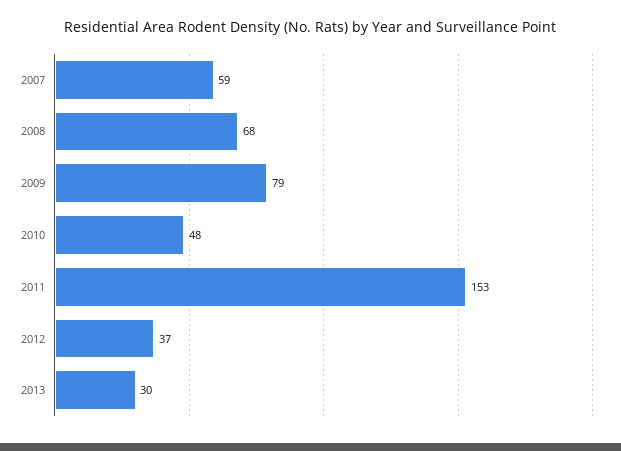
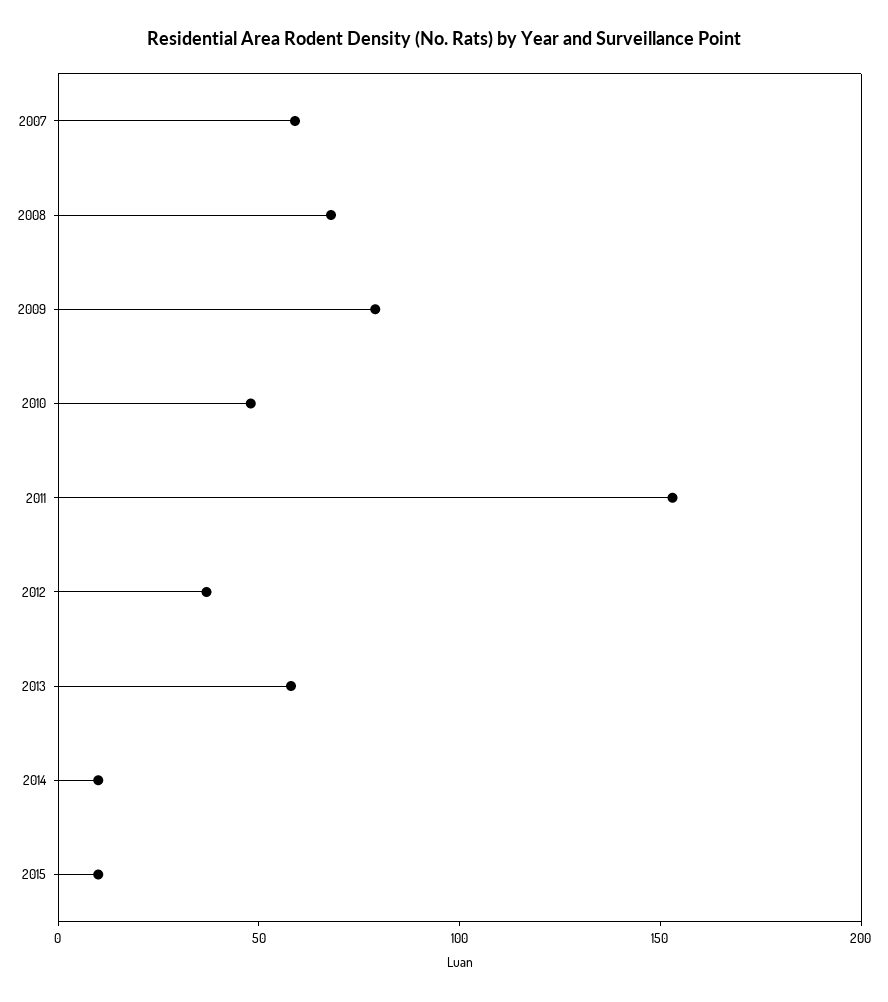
2013: 30 -> 60
2014: none -> 10
2015: none -> 10

